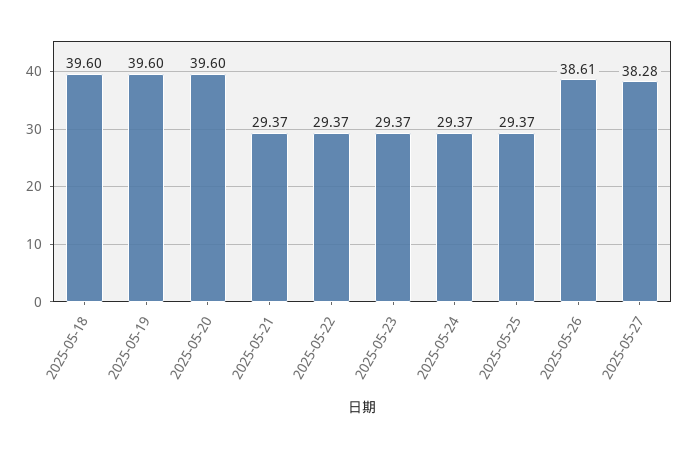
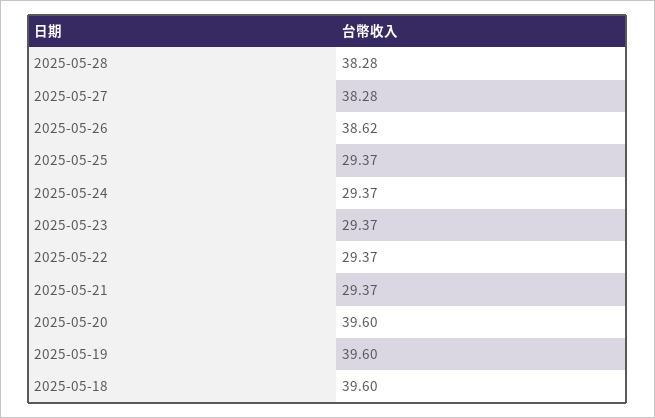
2025-05-26: 38.61 -> 38.62
2025-05-28: none -> 38.28

